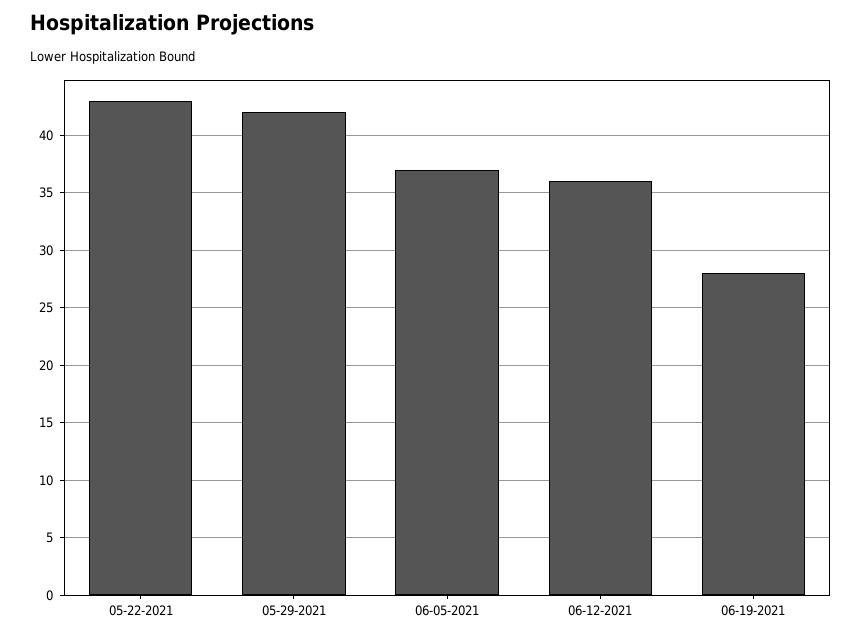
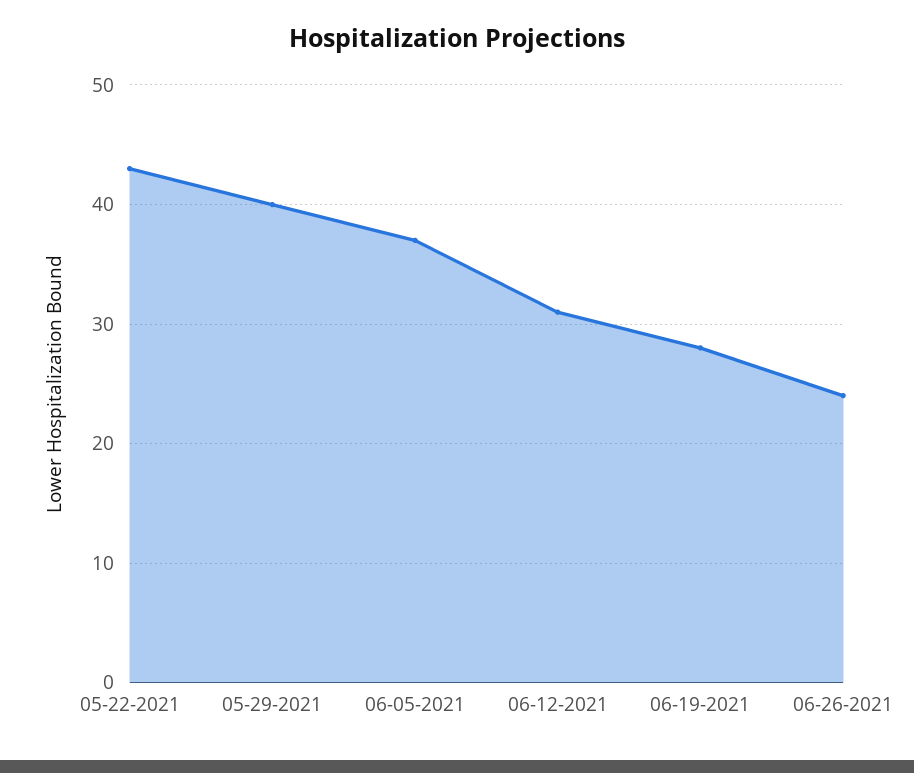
05-29-2021: 42 -> 40
06-12-2021: 36 -> 31
06-26-2021: none -> 24

